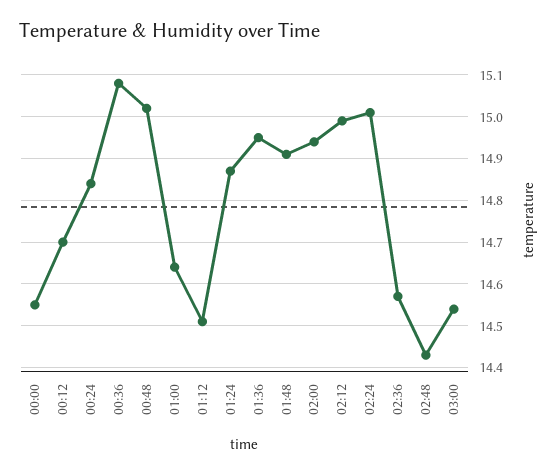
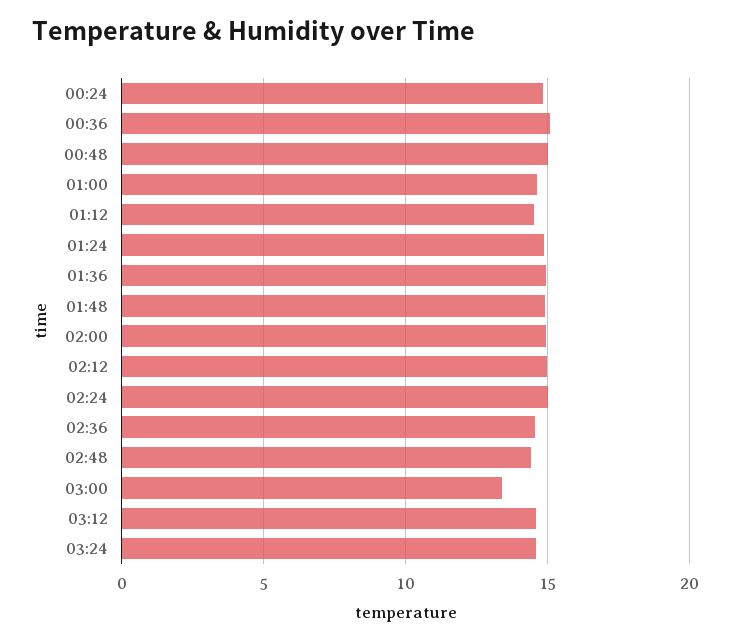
00:00: 14.55 -> none
00:12: 14.7 -> none
03:00: 14.55 -> 13.5
03:12: none -> 14.5
03:24: none -> 14.5

